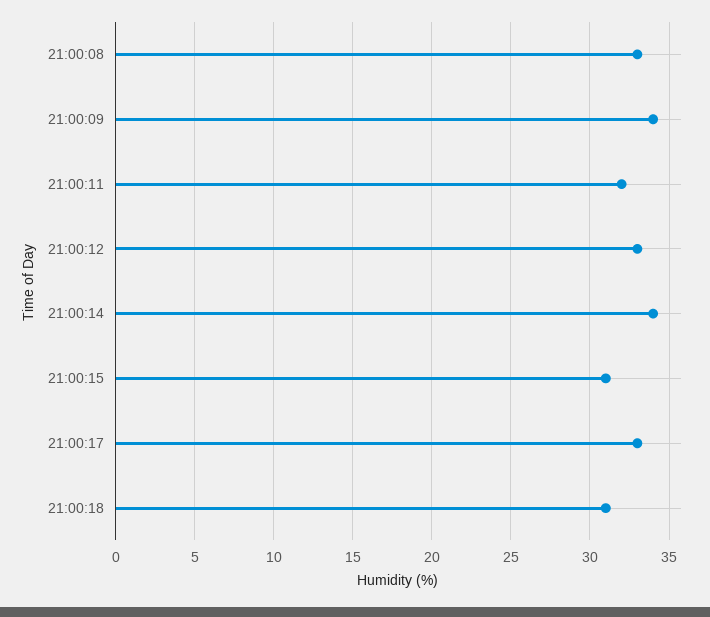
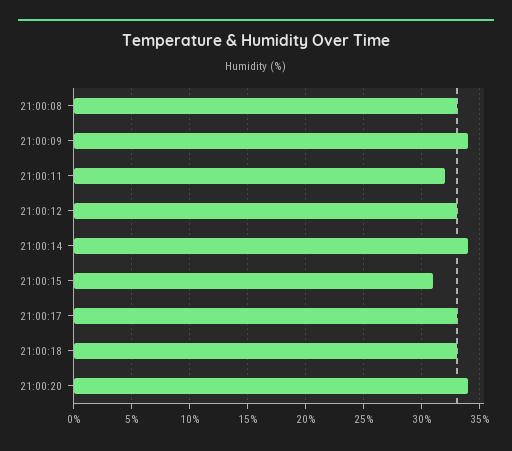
21:00:18: 31 -> 33
21:00:20: none -> 34

